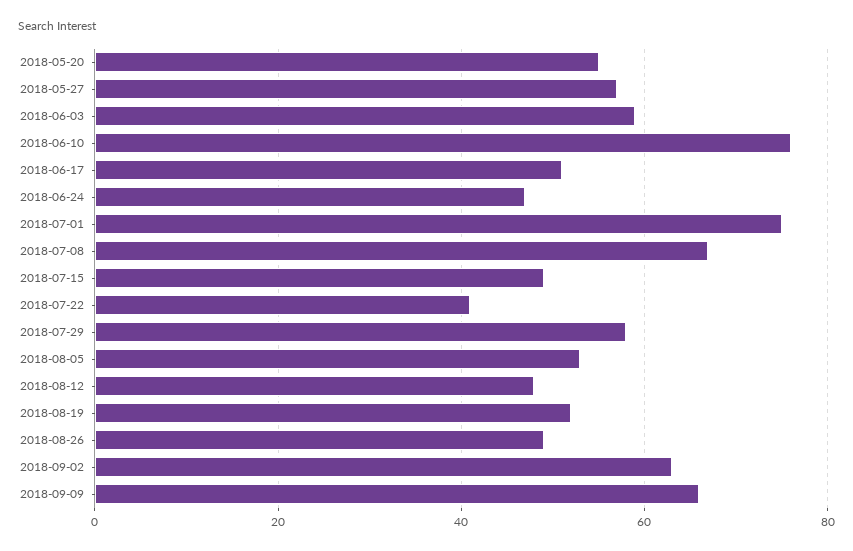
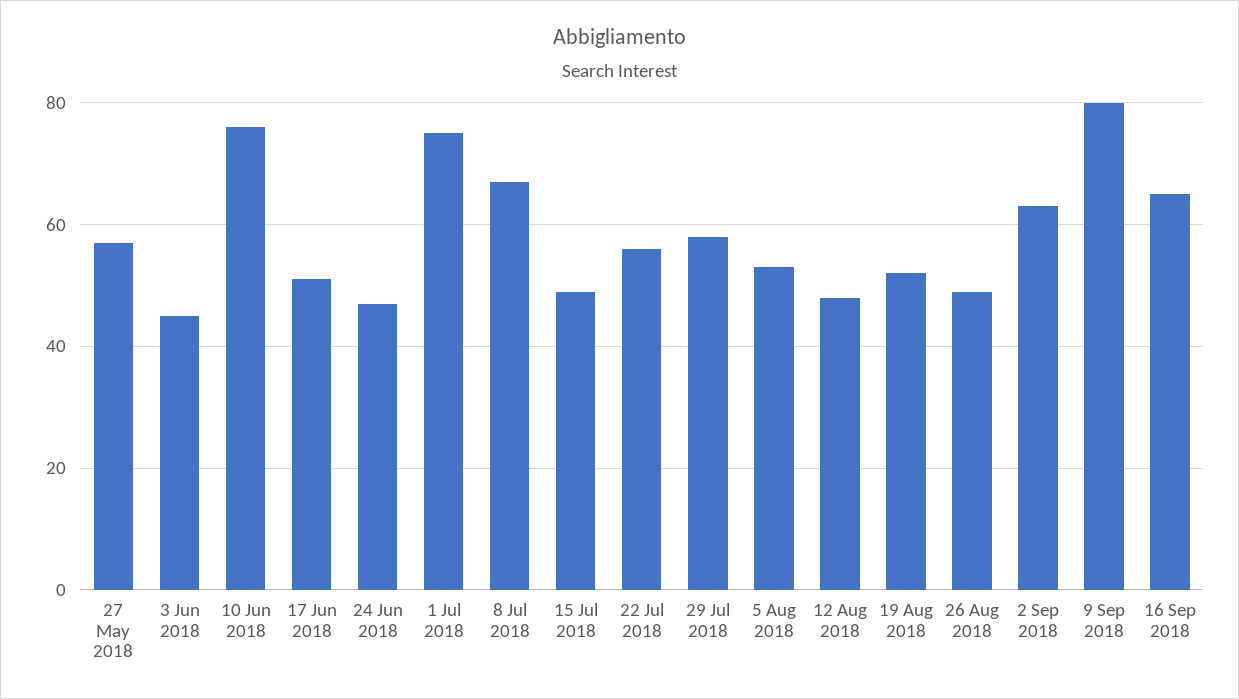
2018-05-20: 55 -> none
2018-06-03: 60 -> 45
2018-07-22: 40 -> 55
2018-09-09: 65 -> 80
16 Sep 2018: none -> 65

